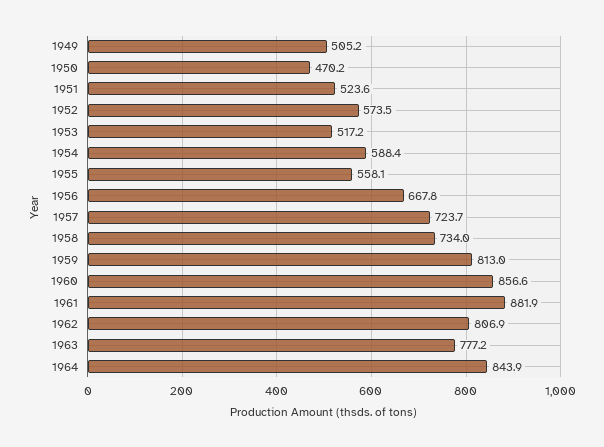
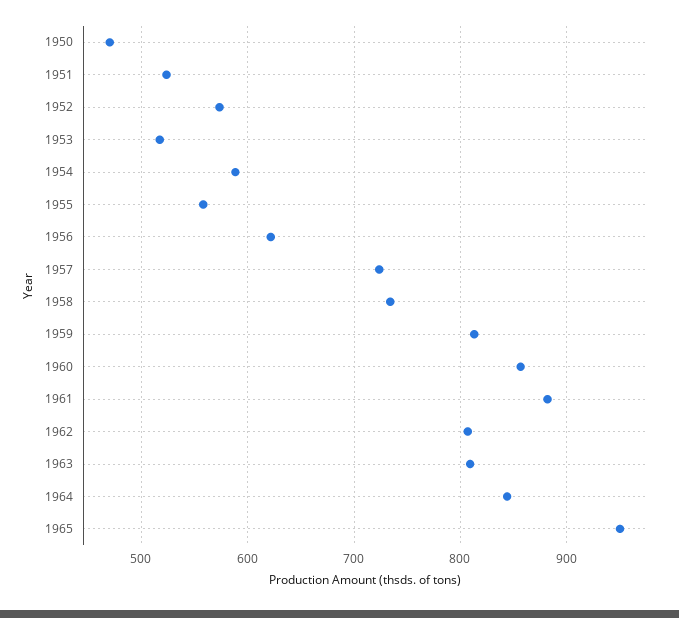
1949: 505.2 -> none
1956: 667.8 -> 620
1963: 777.2 -> 810
1965: none -> 950

